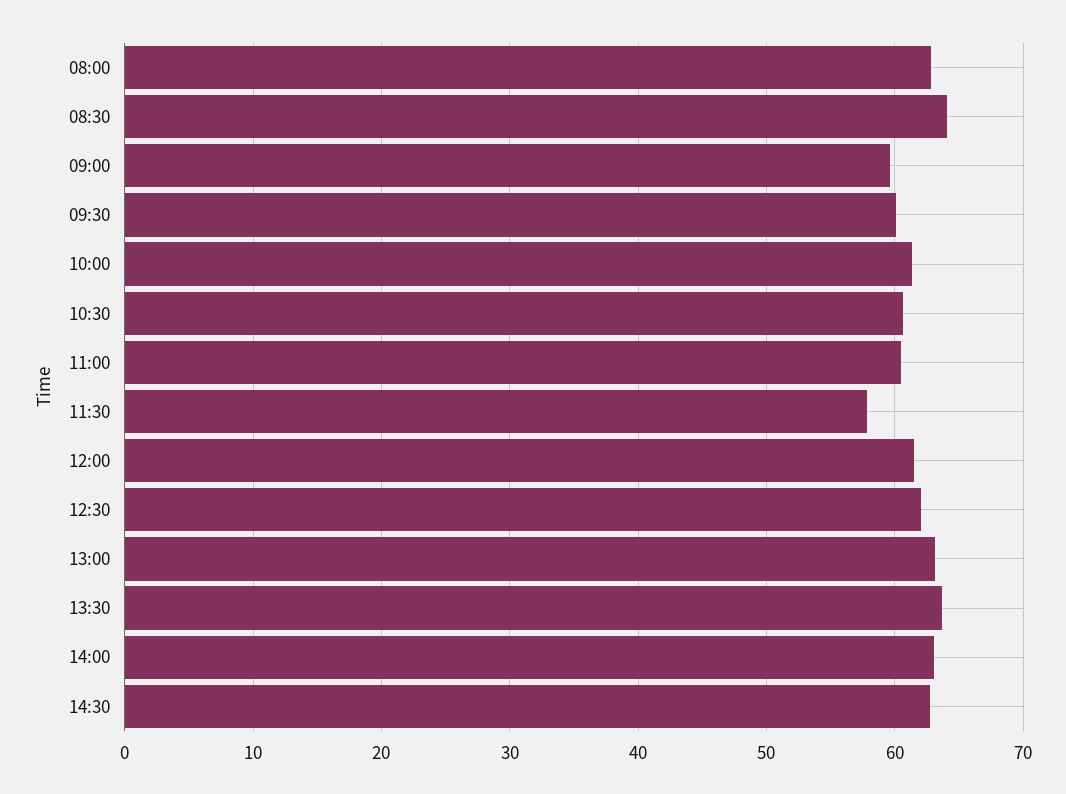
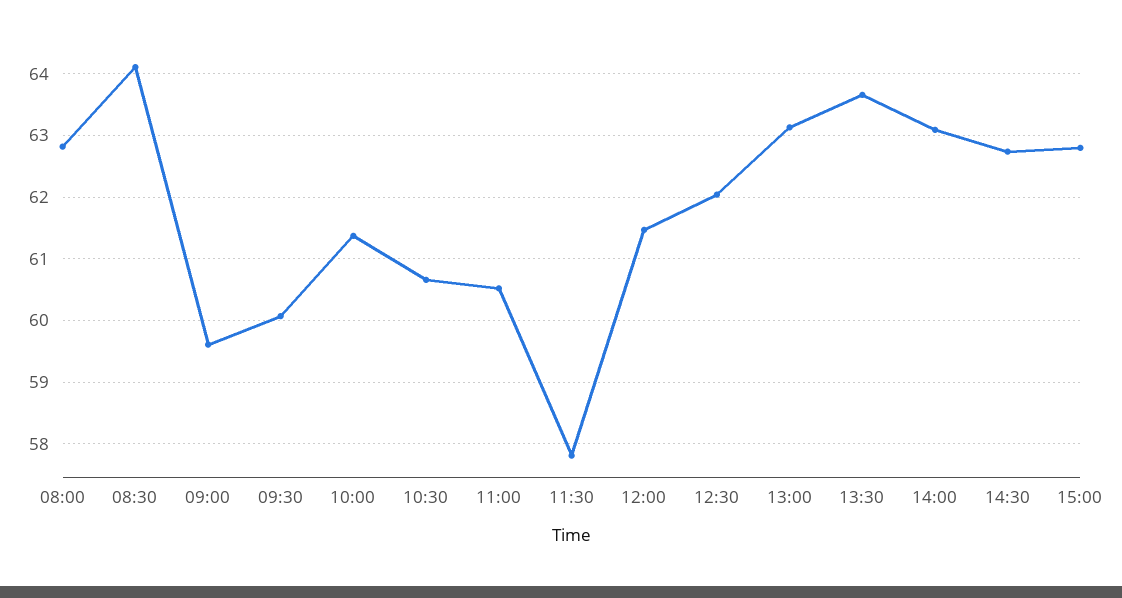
15:00: none -> 62.8

